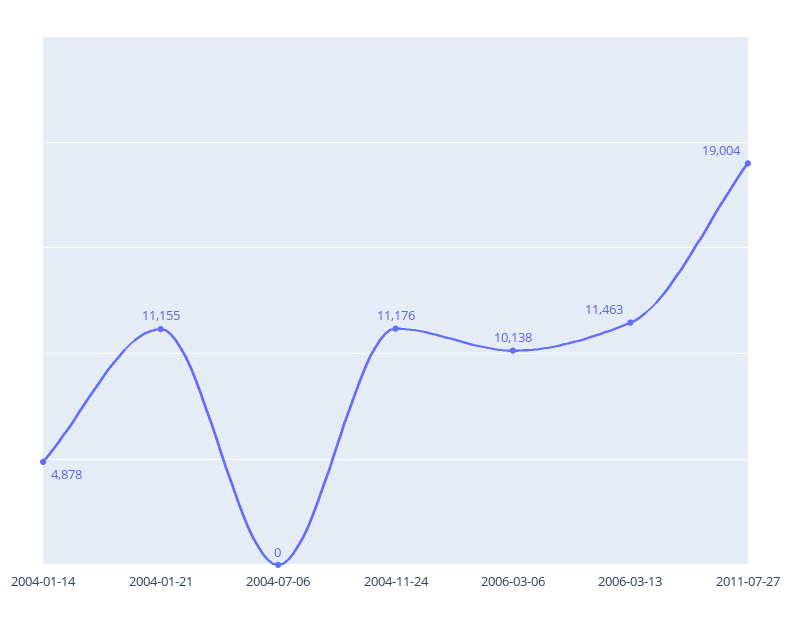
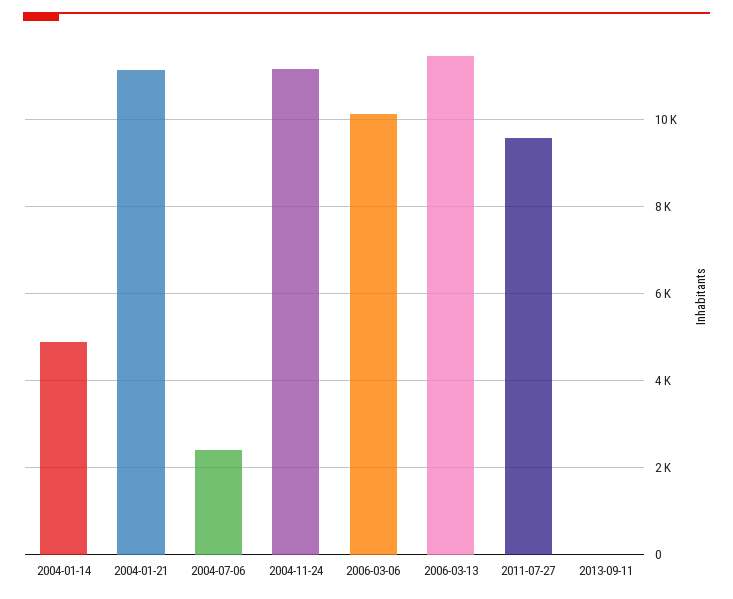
2004-07-06: 0 -> 2400
2011-07-27: 19004 -> 9600
2013-09-11: none -> 0

